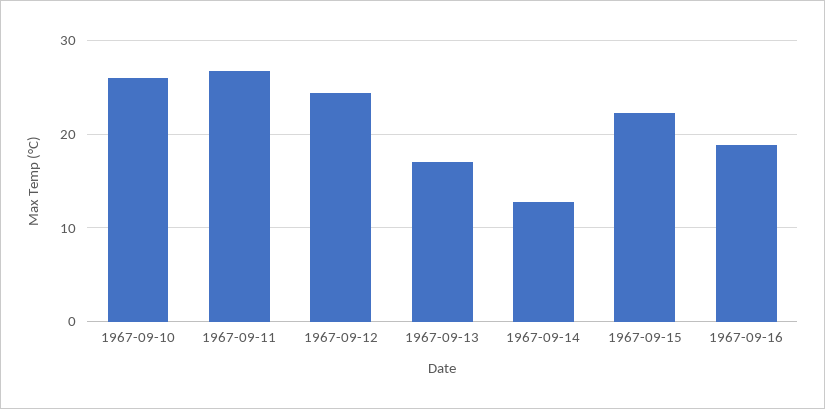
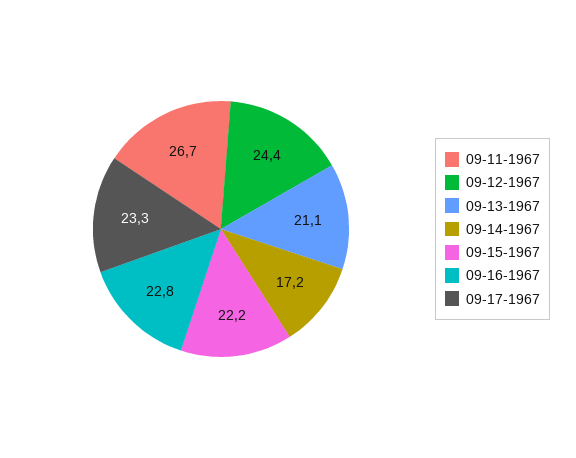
1967-09-10: 26 -> none
1967-09-13: 17 -> 21.1
1967-09-14: 13 -> 17.2
1967-09-16: 19 -> 22.8
09-17-1967: none -> 23.3

